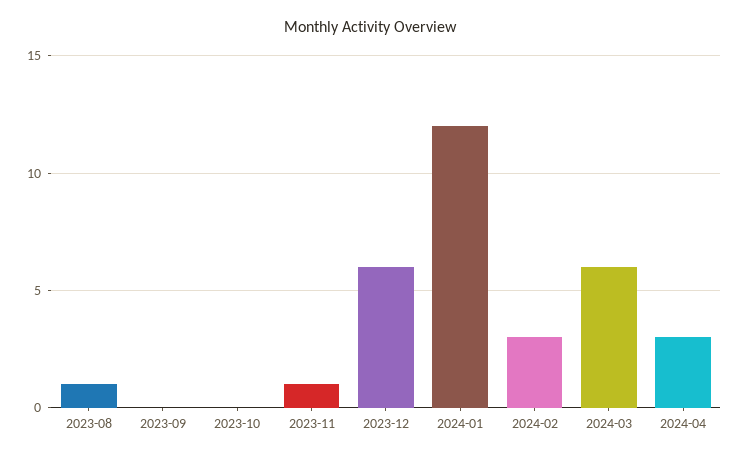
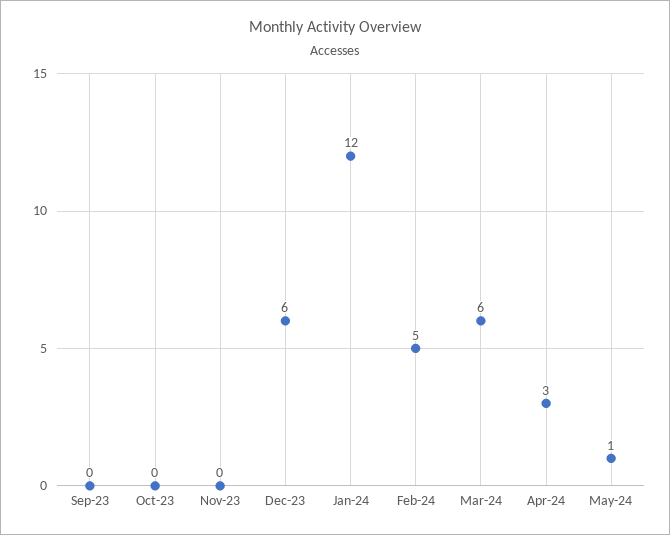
2023-08: 1 -> none
2023-11: 1 -> 0
2024-02: 3 -> 5
May-24: none -> 1

